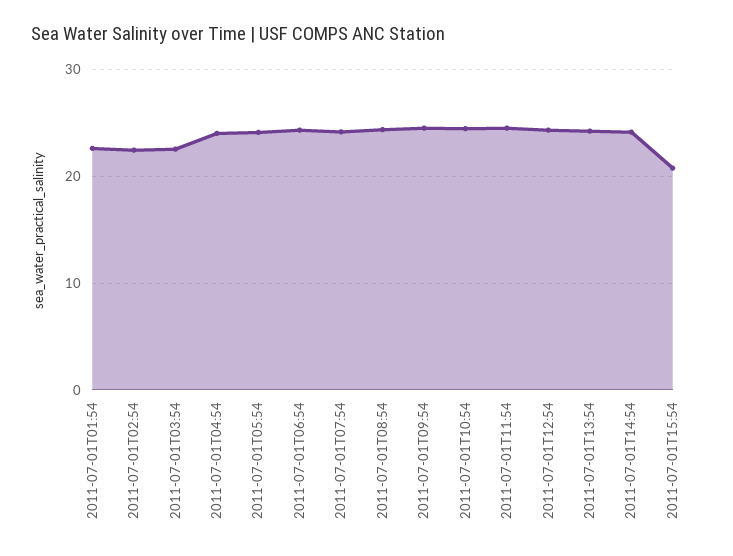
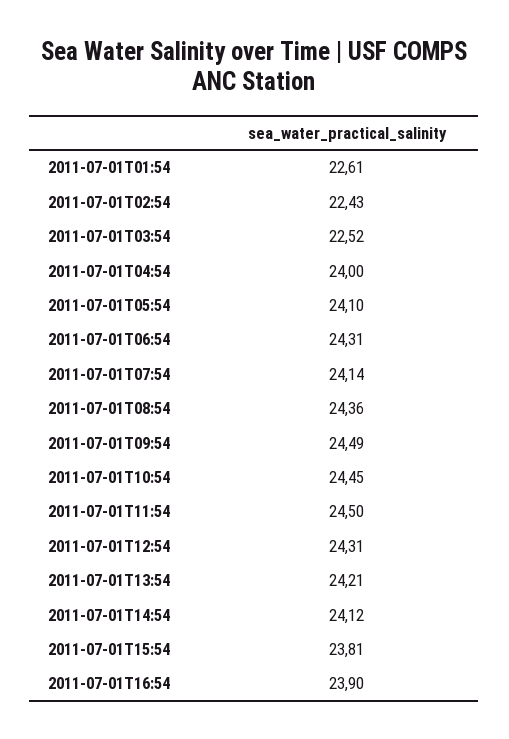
2011-07-01T15:54: 21 -> 23.81
2011-07-01T16:54: none -> 23.9

